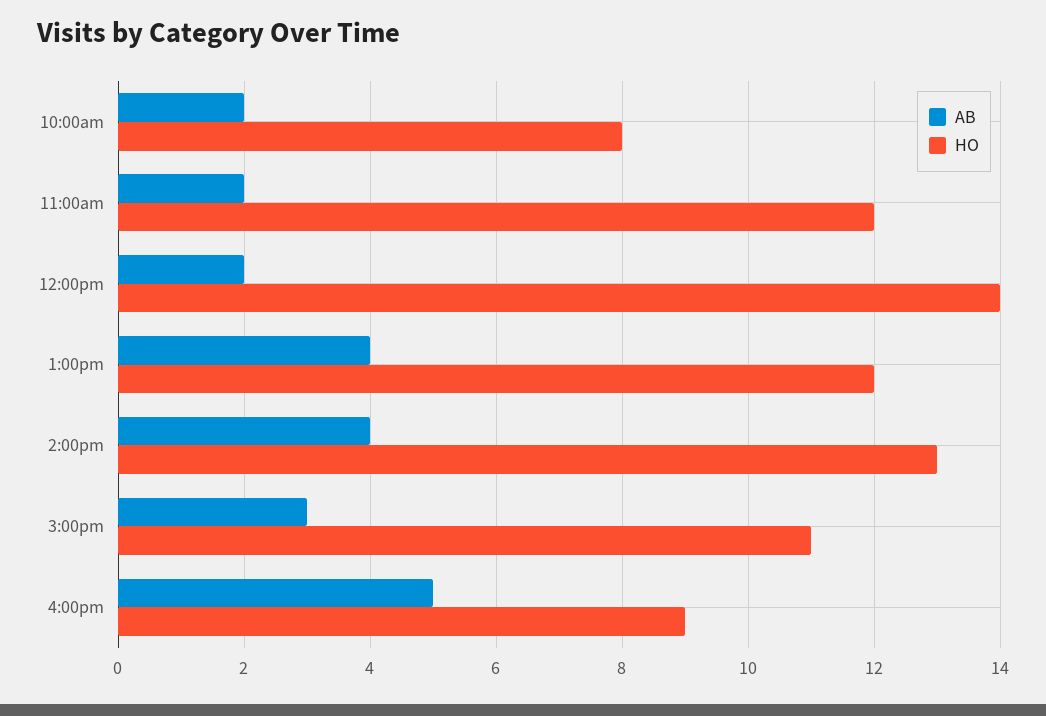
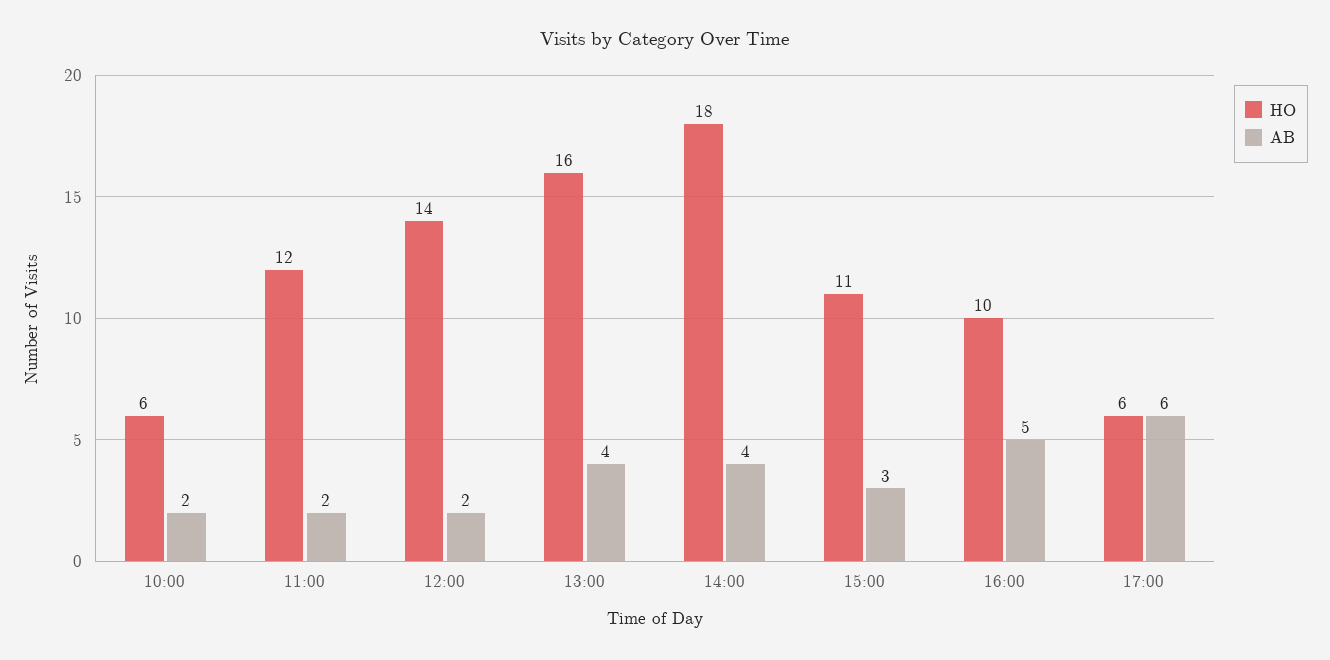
HO, 10:00am: 8 -> 6
HO, 1:00pm: 12 -> 16
HO, 2:00pm: 13 -> 18
HO, 4:00pm: 9 -> 10
HO, 17:00: none -> 6
AB, 17:00: none -> 6

